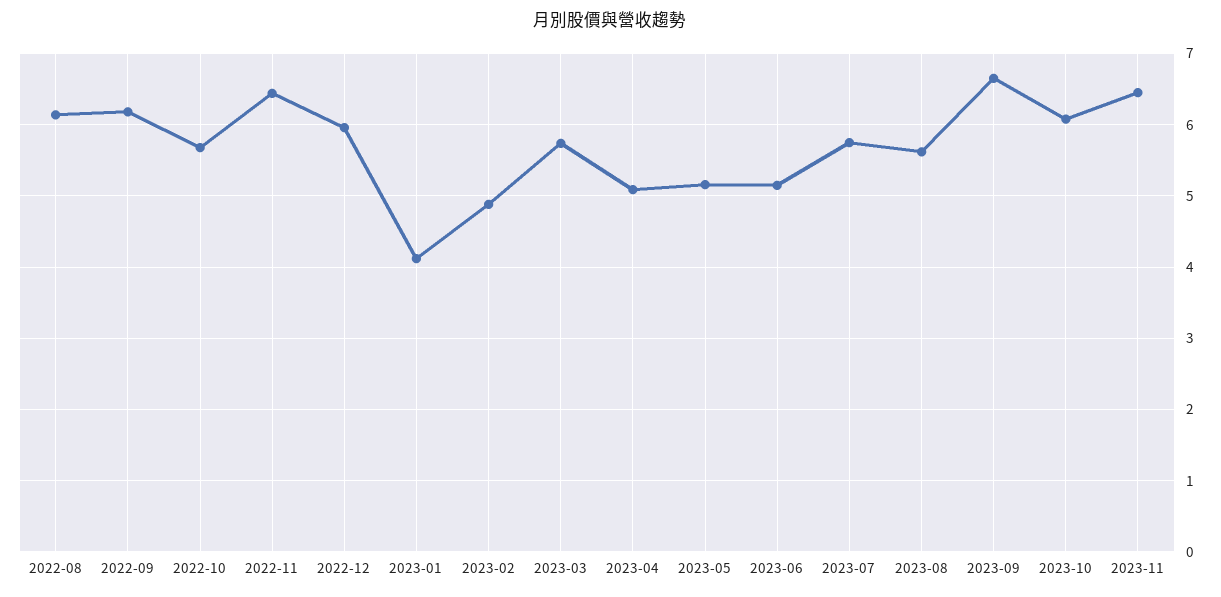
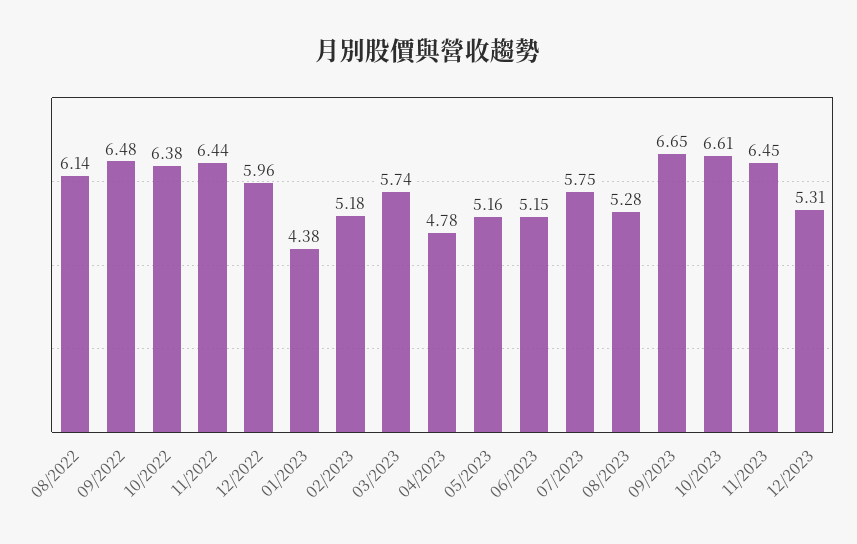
2022-09: 6.2 -> 6.48
2022-10: 5.7 -> 6.38
2023-01: 4.1 -> 4.38
2023-02: 4.9 -> 5.18
2023-04: 5.1 -> 4.78
2023-08: 5.6 -> 5.28
2023-10: 6.1 -> 6.61
12/2023: none -> 5.31

